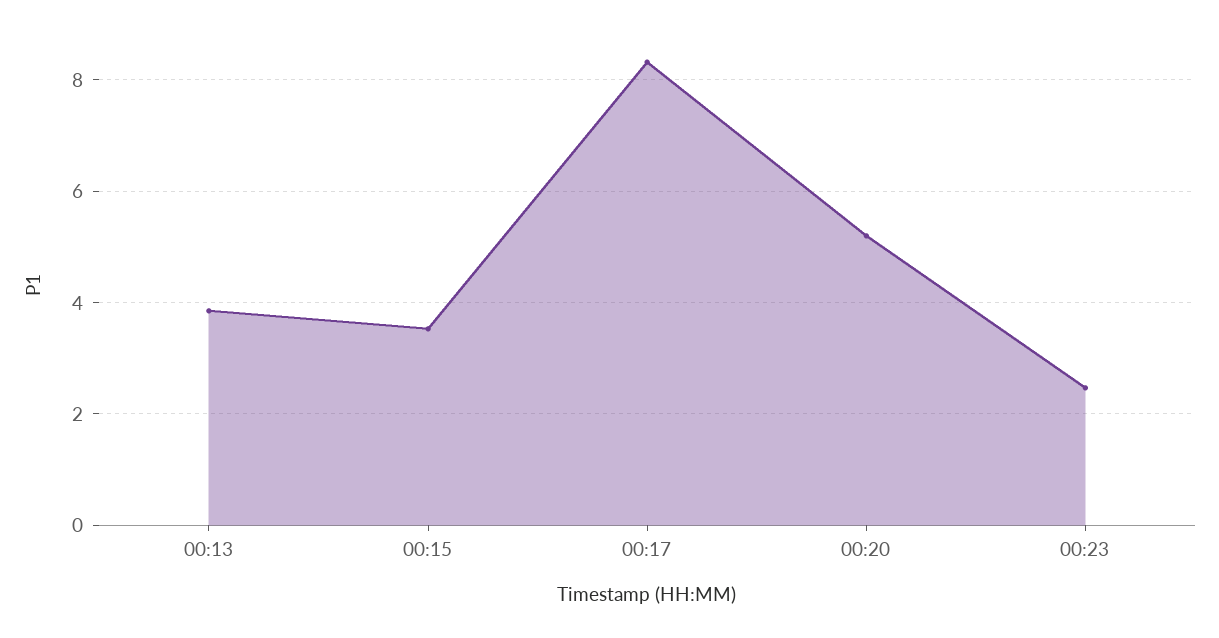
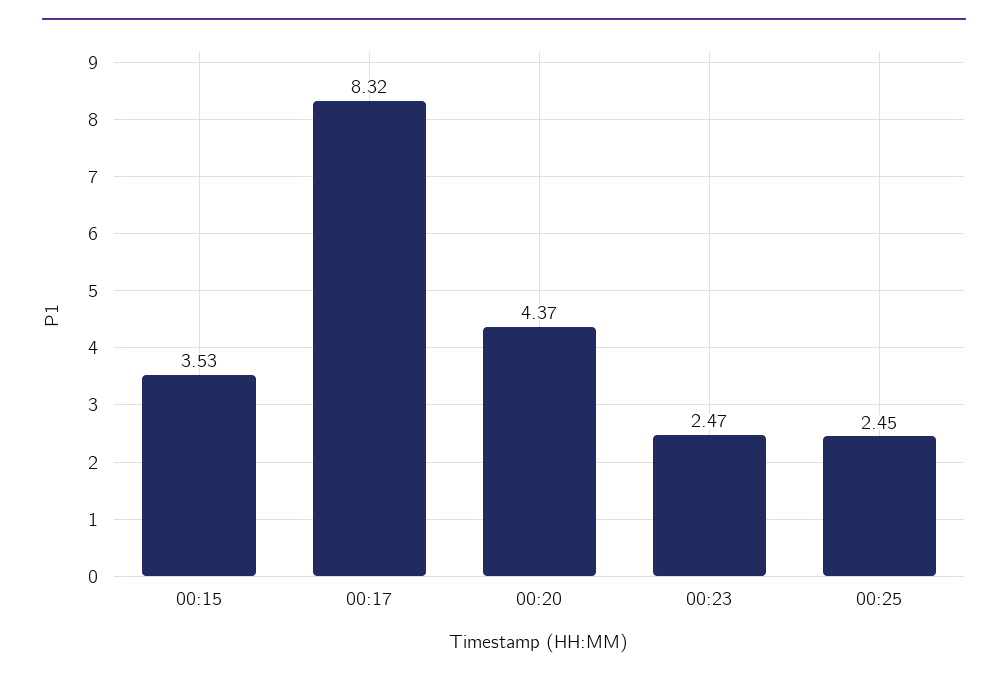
00:13: 3.8 -> none
00:20: 5.2 -> 4.37
00:25: none -> 2.45

